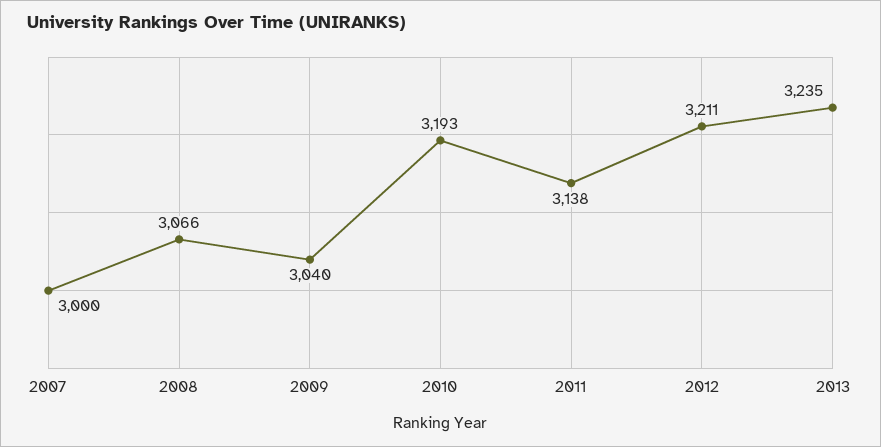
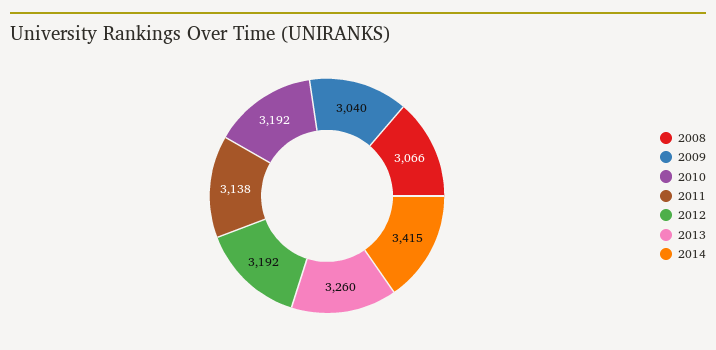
2007: 3000 -> none
2010: 3193 -> 3192
2012: 3211 -> 3192
2013: 3235 -> 3260
2014: none -> 3415

